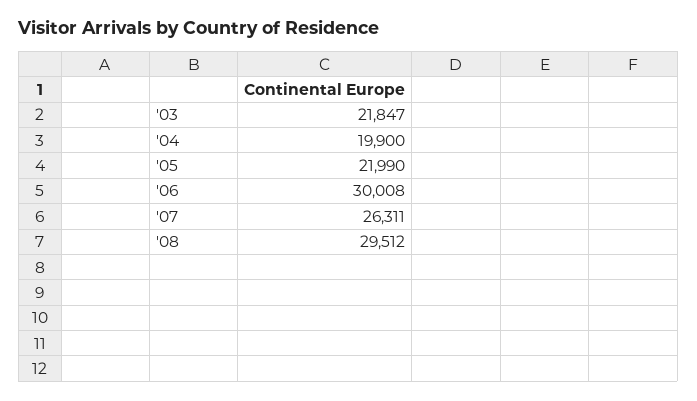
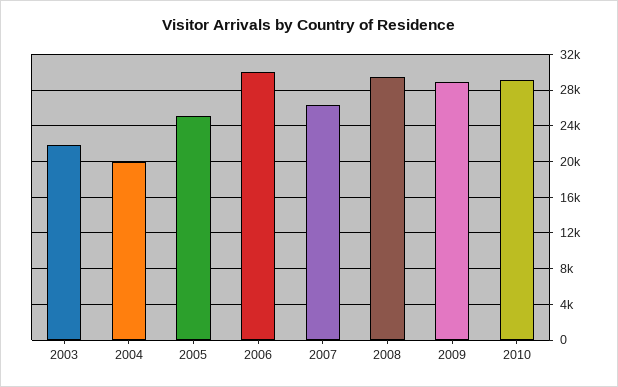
'05: 21990 -> 25000
2009: none -> 29000
2010: none -> 29000

